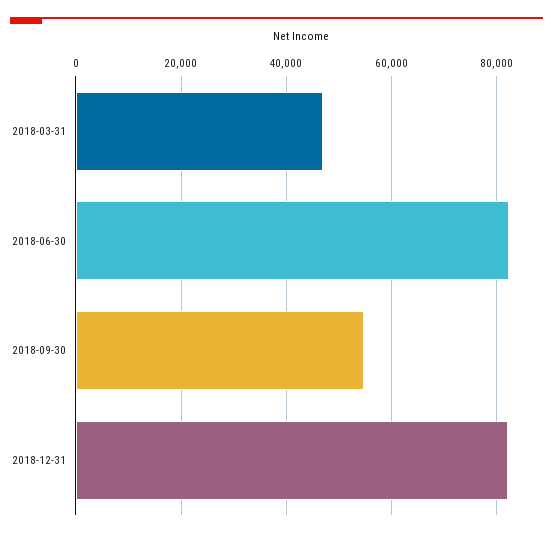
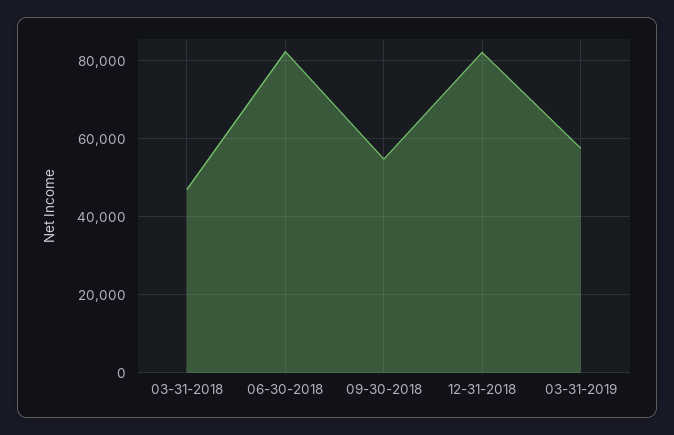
03-31-2019: none -> 58000

